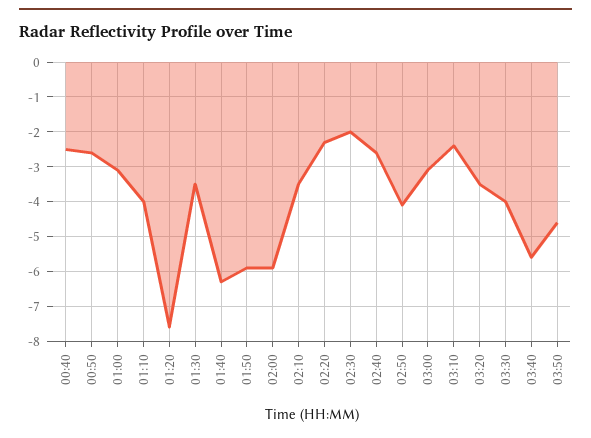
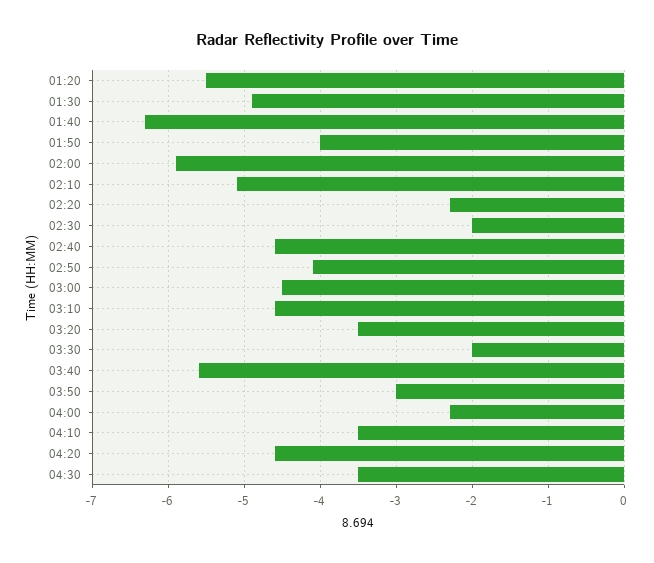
00:40: -2.5 -> none
00:50: -2.5 -> none
01:00: -3 -> none
01:10: -4 -> none
01:20: -7.5 -> -5.5
01:30: -3.5 -> -4.9
01:50: -6 -> -4
02:10: -3.5 -> -5.1
02:40: -2.5 -> -4.6
03:00: -3 -> -4.5
03:10: -2.5 -> -4.6
03:30: -4 -> -2
03:50: -4.5 -> -3
04:00: none -> -2.3
04:10: none -> -3.5
04:20: none -> -4.6
04:30: none -> -3.5

